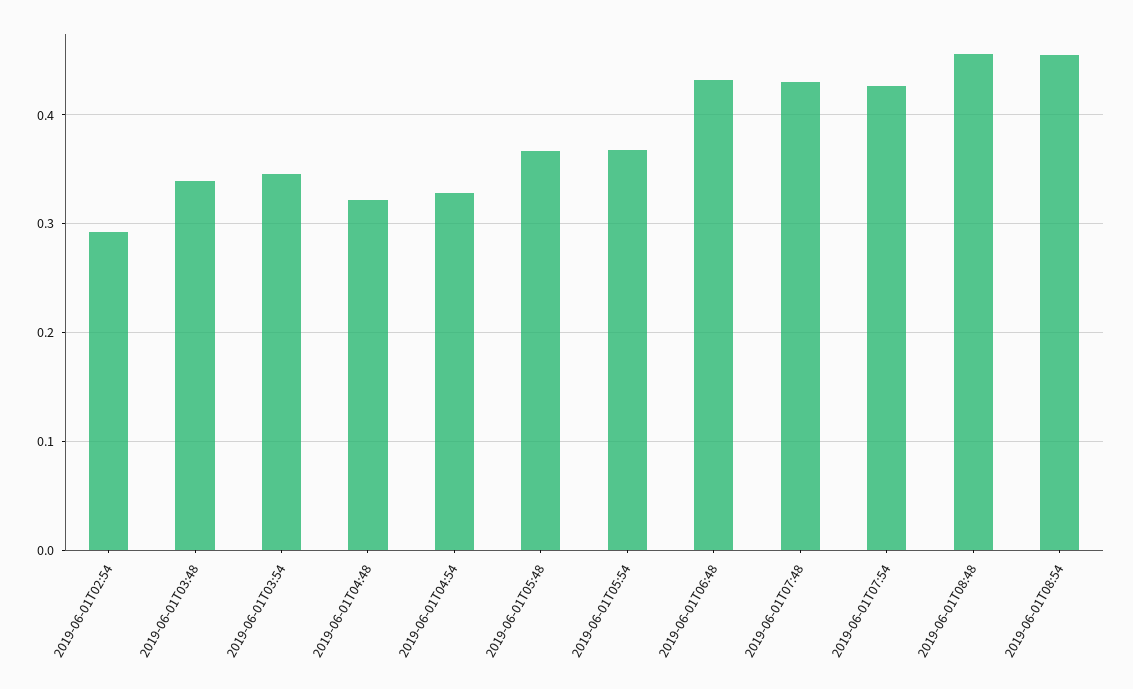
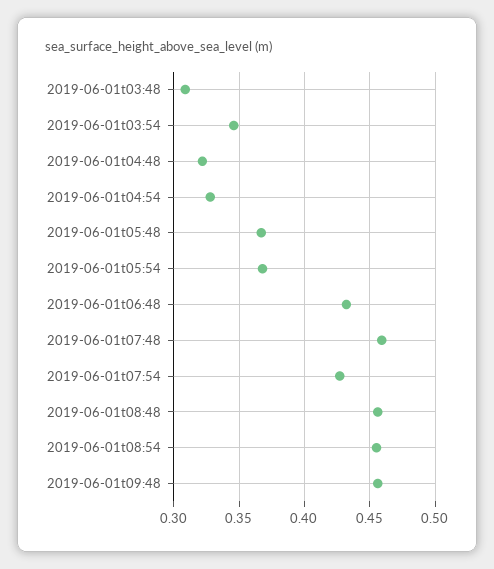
2019-06-01T02:54: 0.29 -> none
2019-06-01T03:48: 0.34 -> 0.31
2019-06-01T07:48: 0.43 -> 0.46
2019-06-01t09:48: none -> 0.455

